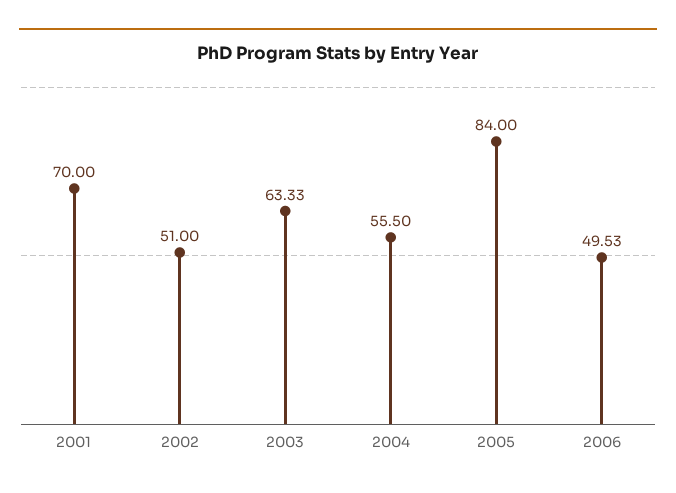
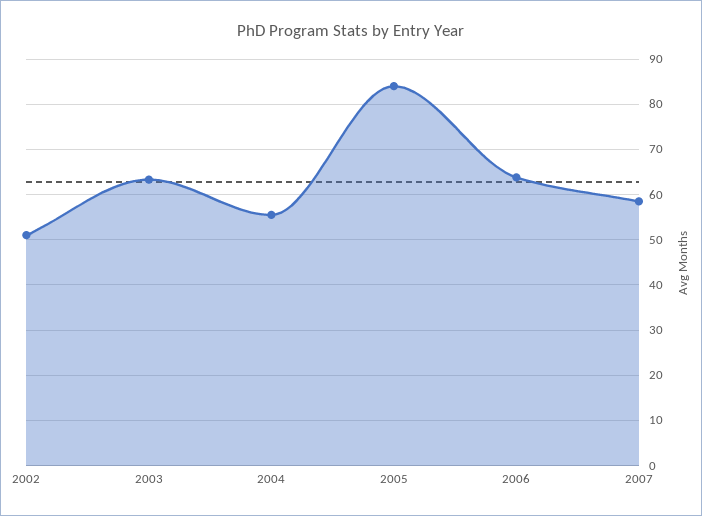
2001: 70 -> none
2006: 49.53 -> 64
2007: none -> 58

